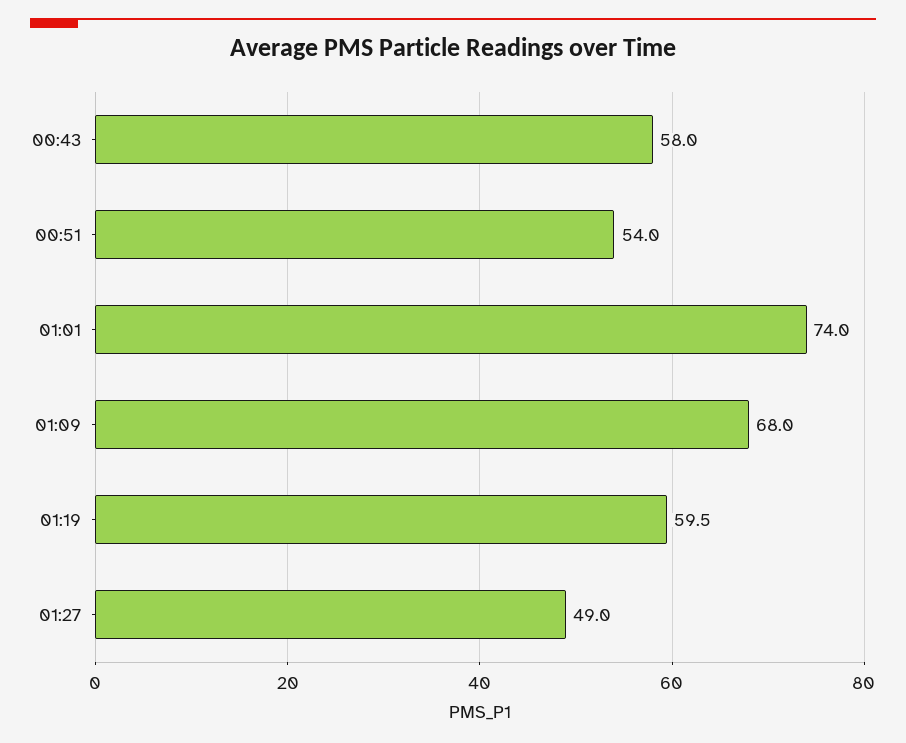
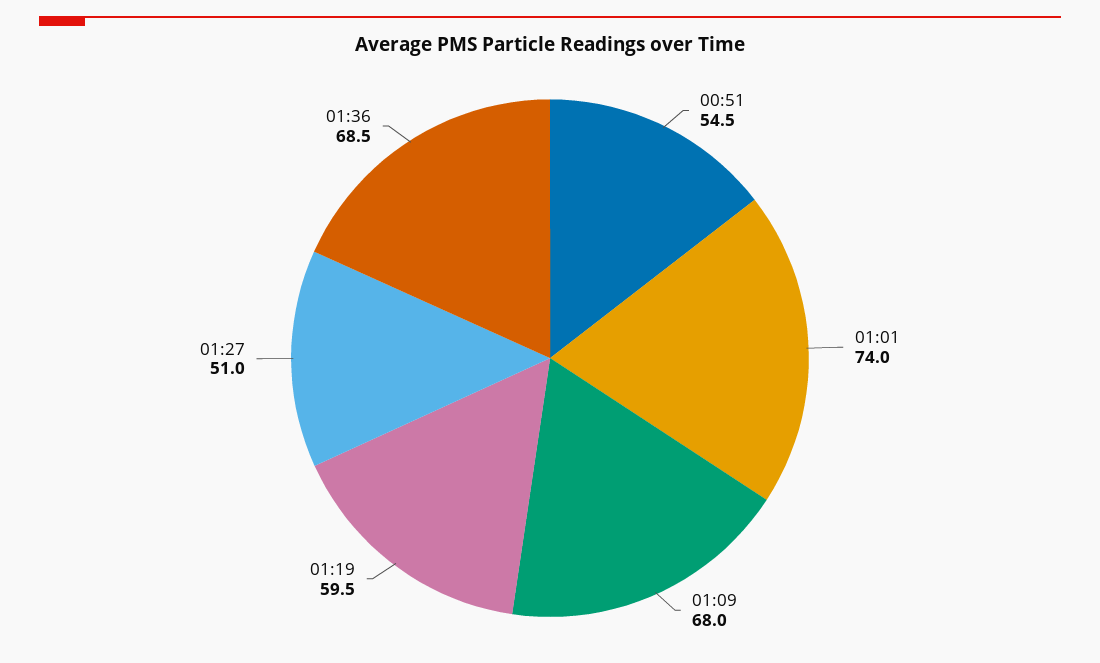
00:43: 58 -> none
00:51: 54 -> 54.5
01:27: 49 -> 51
01:36: none -> 68.5

